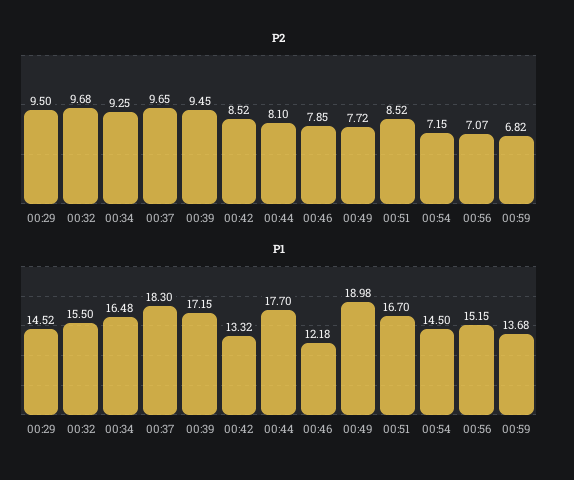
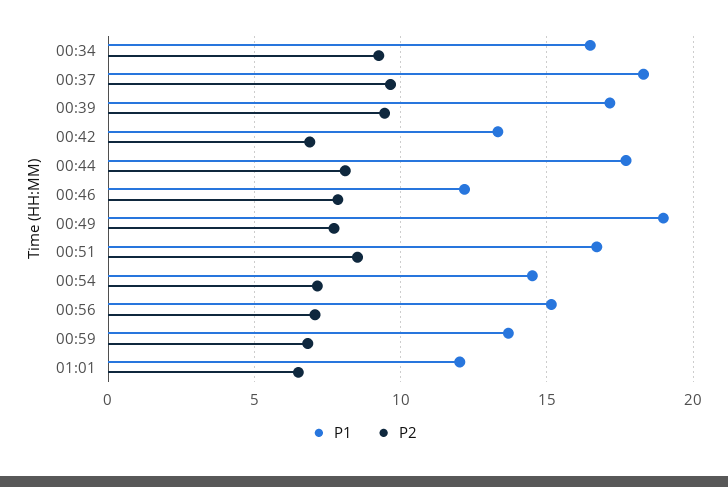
P2, 00:29: 9.5 -> none
P2, 00:32: 9.68 -> none
P2, 00:42: 8.52 -> 7
P1, 00:29: 14.52 -> none
P1, 00:32: 15.5 -> none
P1, 01:01: none -> 12
P2, 01:01: none -> 6.5

